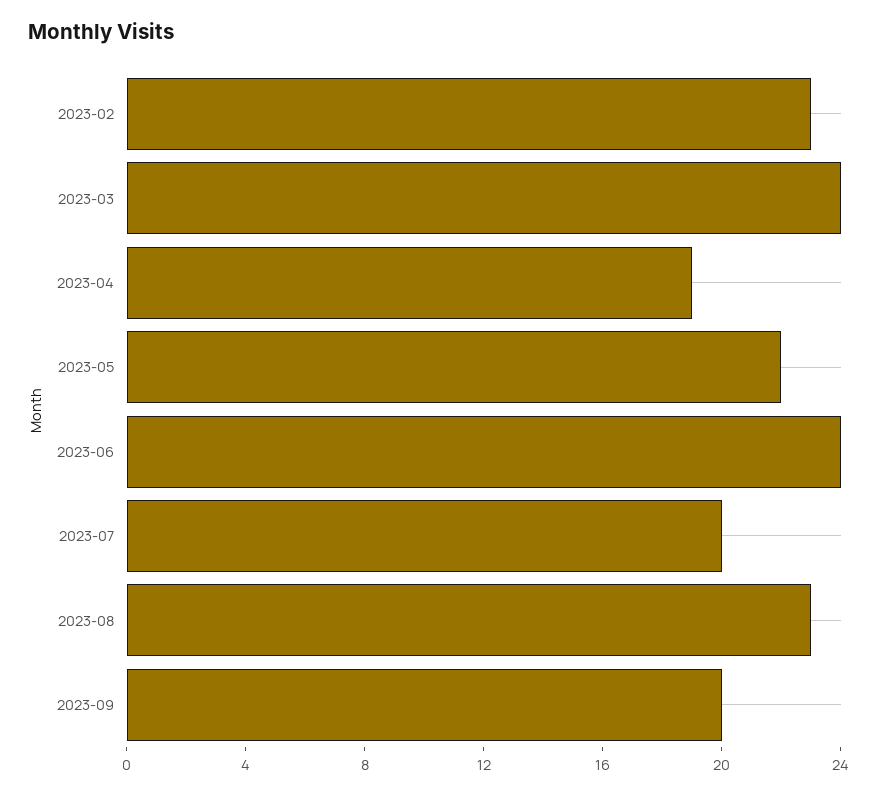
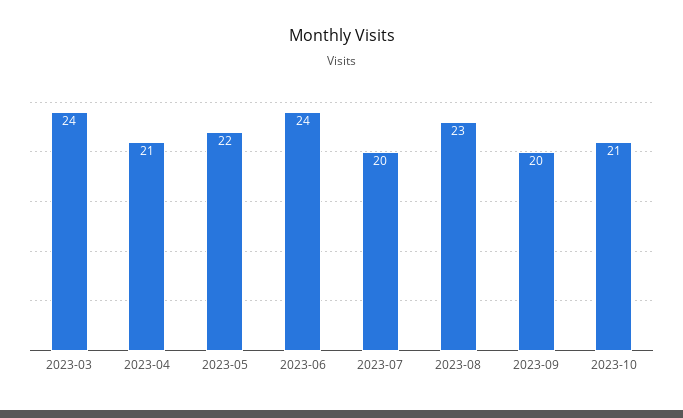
2023-02: 23 -> none
2023-04: 19 -> 21
2023-10: none -> 21

